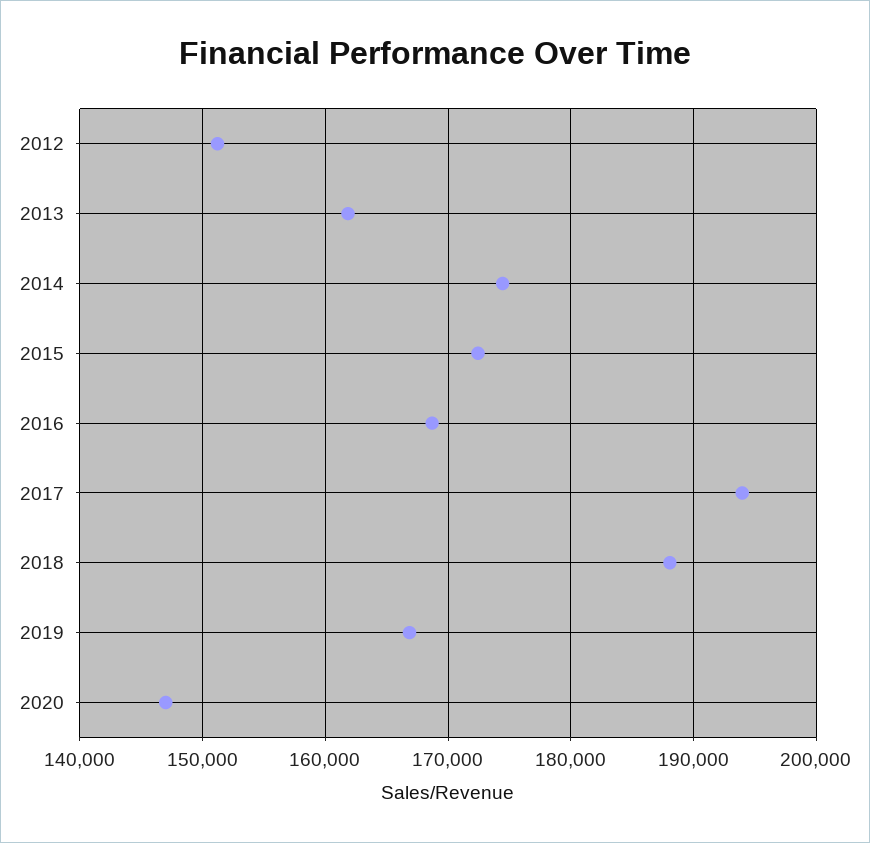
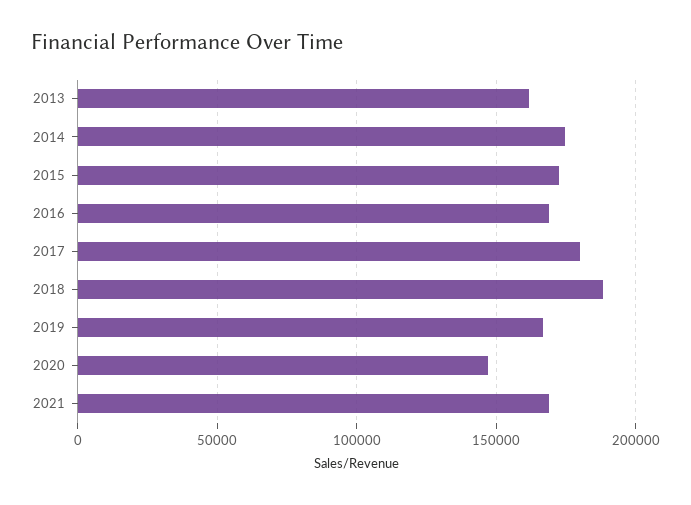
2012: 151000 -> none
2017: 194000 -> 180000
2021: none -> 170000

